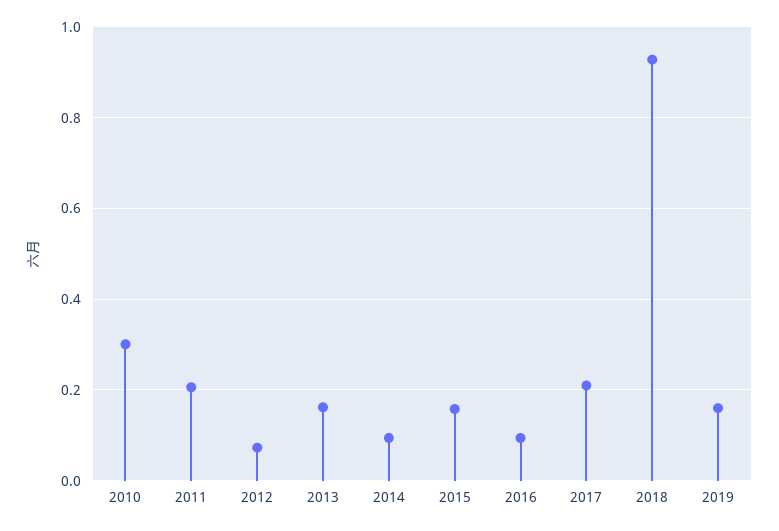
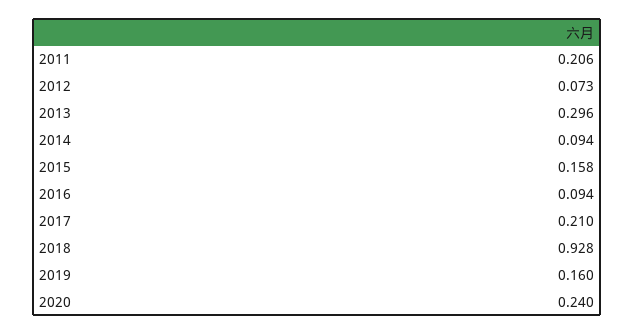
2010: 0.3 -> none
2013: 0.16 -> 0.296
2020: none -> 0.24

